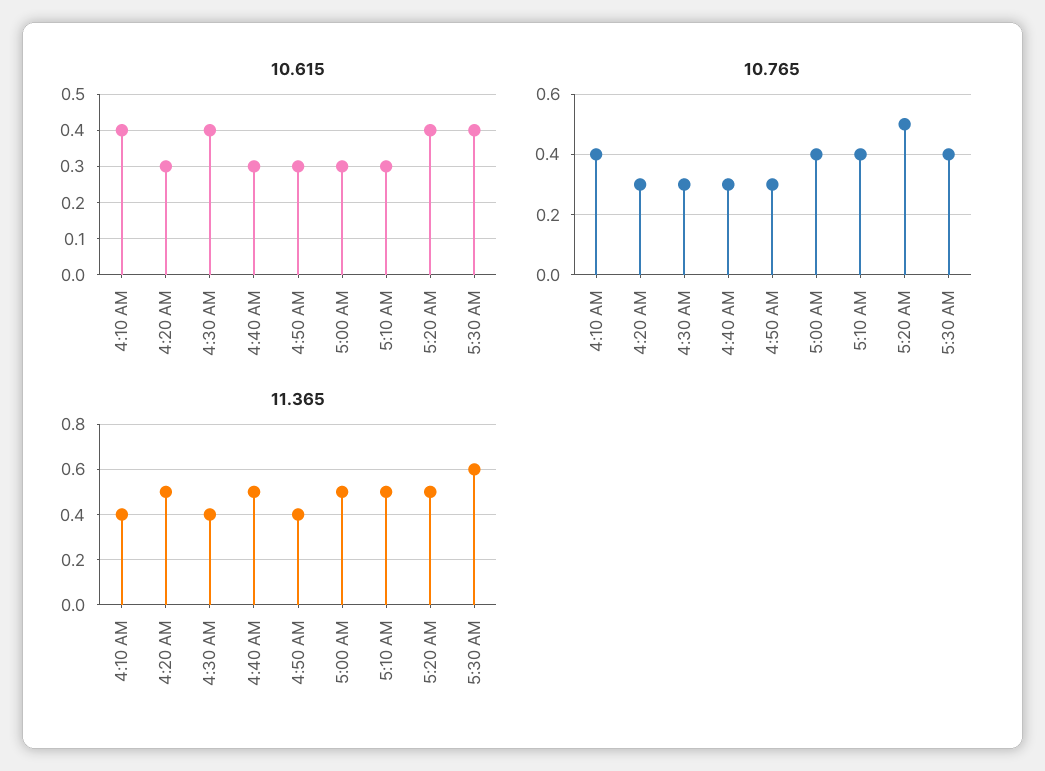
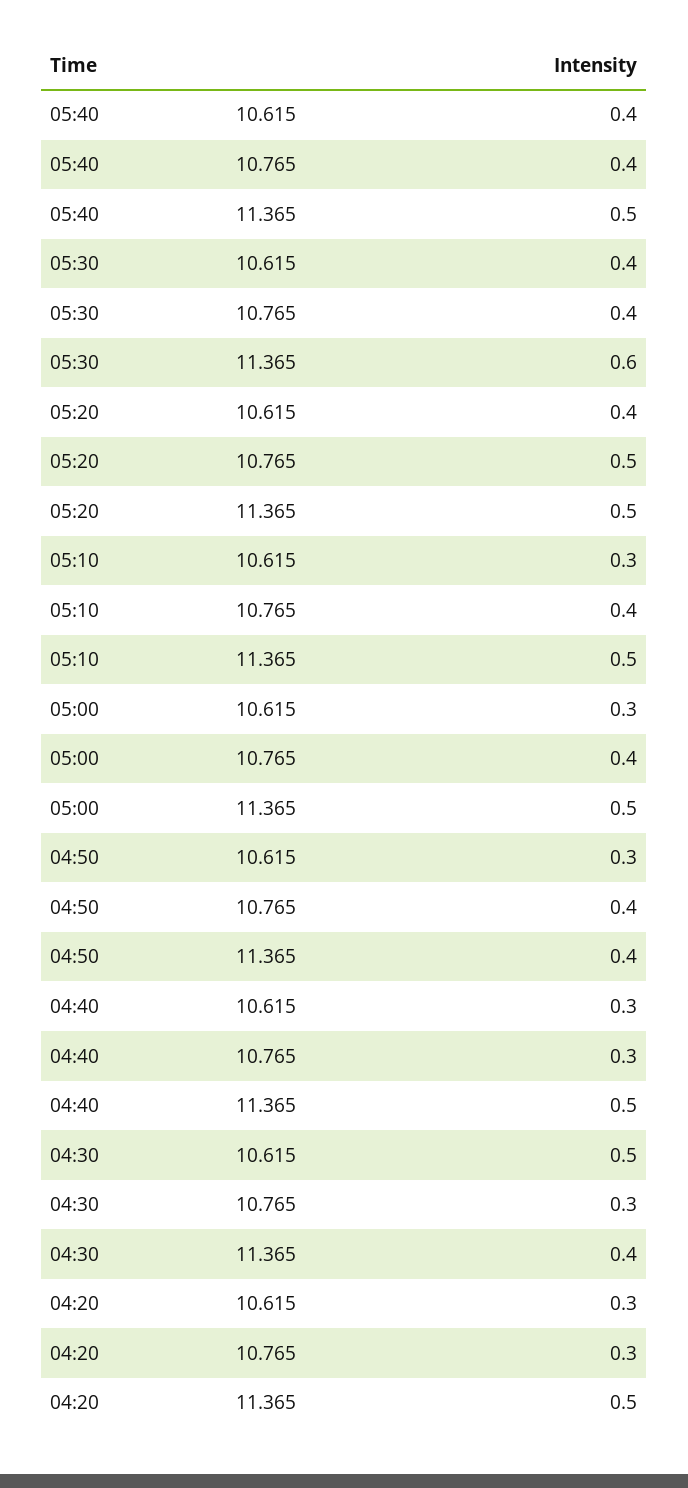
10.615, 4:10 AM: 0.4 -> none
10.615, 4:30 AM: 0.4 -> 0.5
10.765, 4:10 AM: 0.4 -> none
10.765, 4:50 AM: 0.3 -> 0.4
11.365, 4:10 AM: 0.4 -> none
10.615, 05:40: none -> 0.4
10.765, 05:40: none -> 0.4
11.365, 05:40: none -> 0.5

